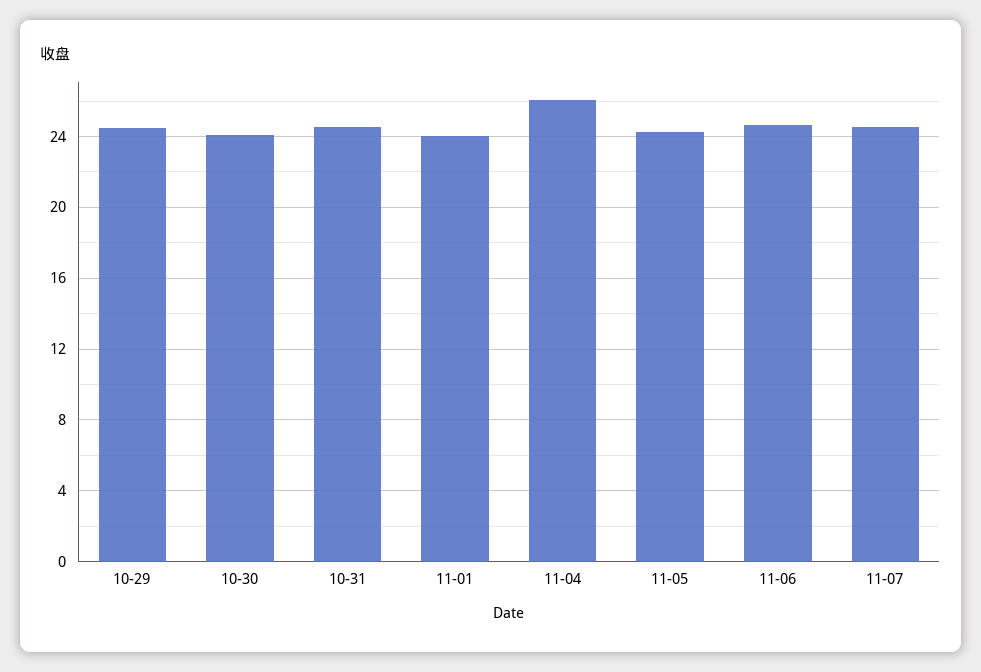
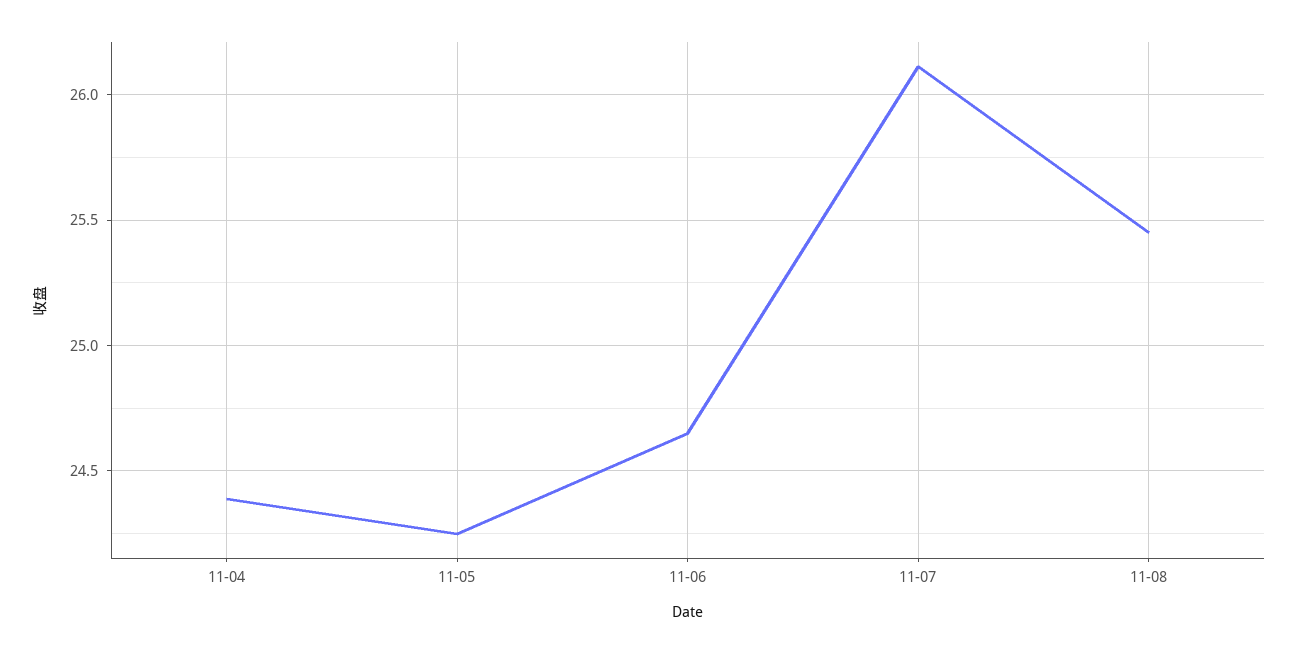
10-29: 24.5 -> none
10-30: 24 -> none
10-31: 24.5 -> none
11-01: 24 -> none
11-04: 26 -> 24.4
11-07: 24.5 -> 26.1
11-08: none -> 25.45

